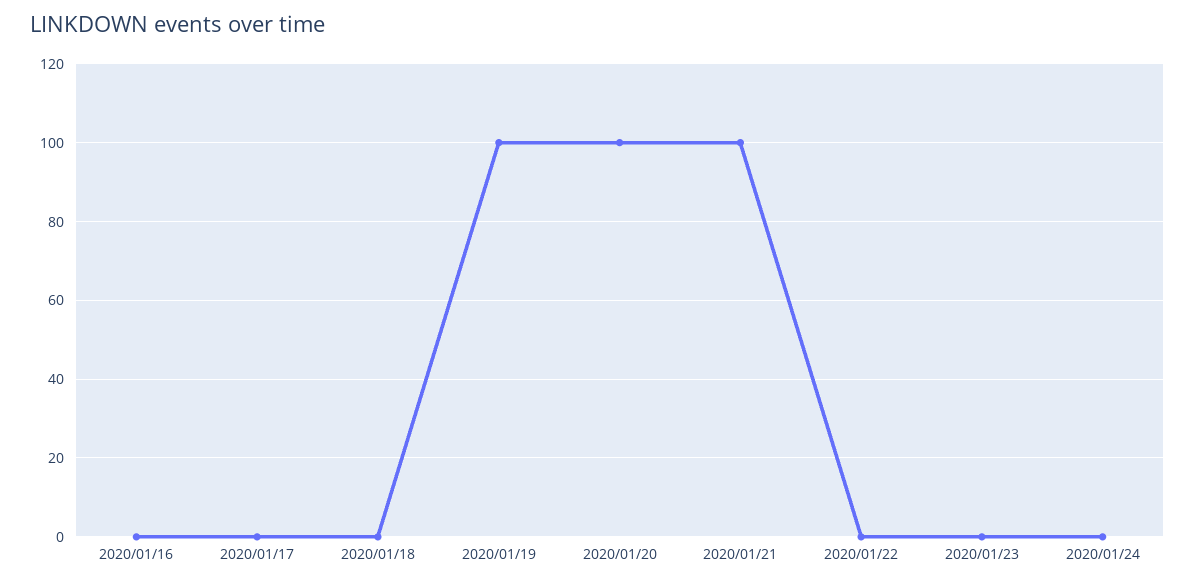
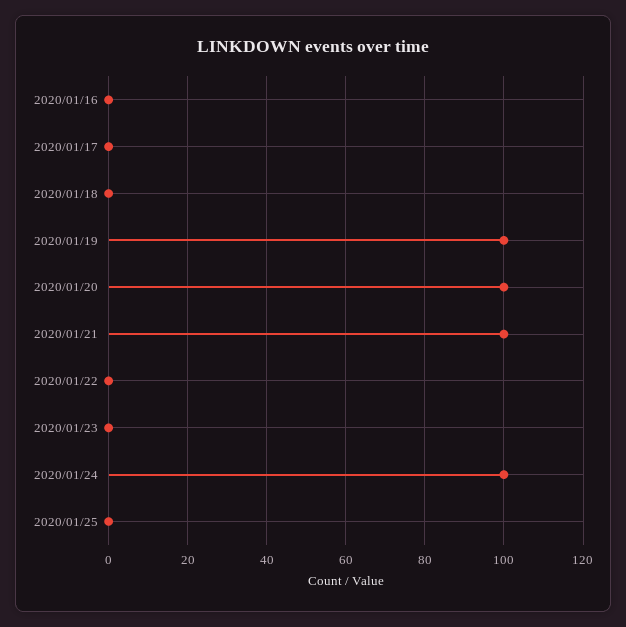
2020/01/24: 0 -> 100
2020/01/25: none -> 0

